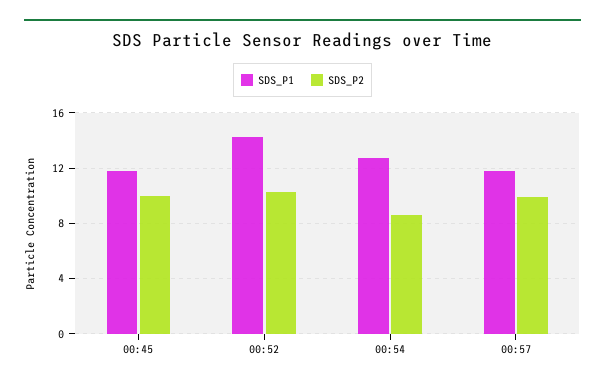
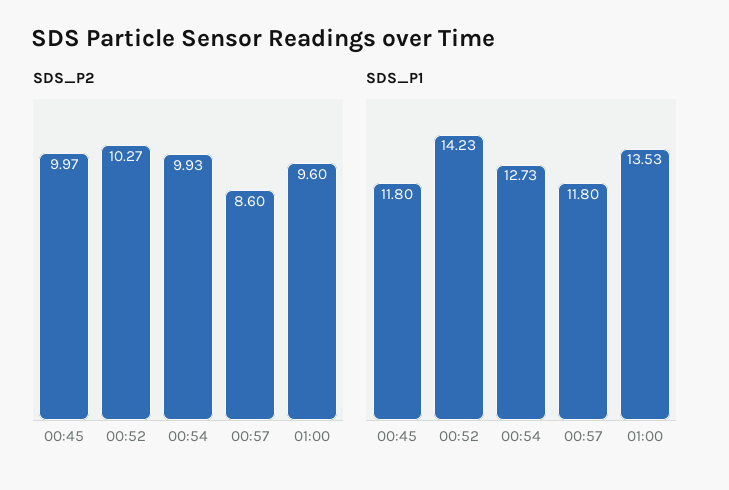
SDS_P2, 00:54: 8.5 -> 9.93
SDS_P2, 00:57: 10 -> 8.6
SDS_P2, 01:00: none -> 9.6
SDS_P1, 01:00: none -> 13.53

